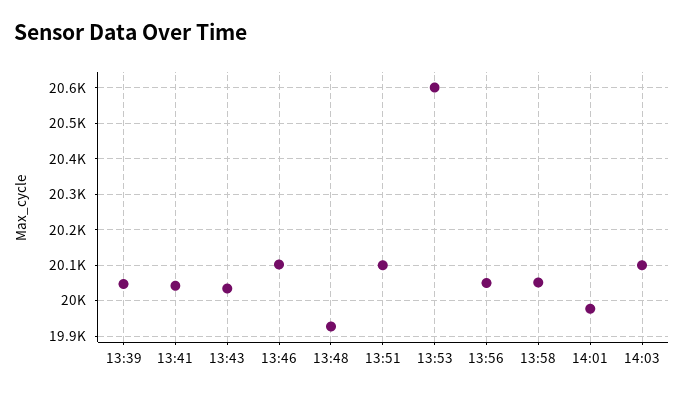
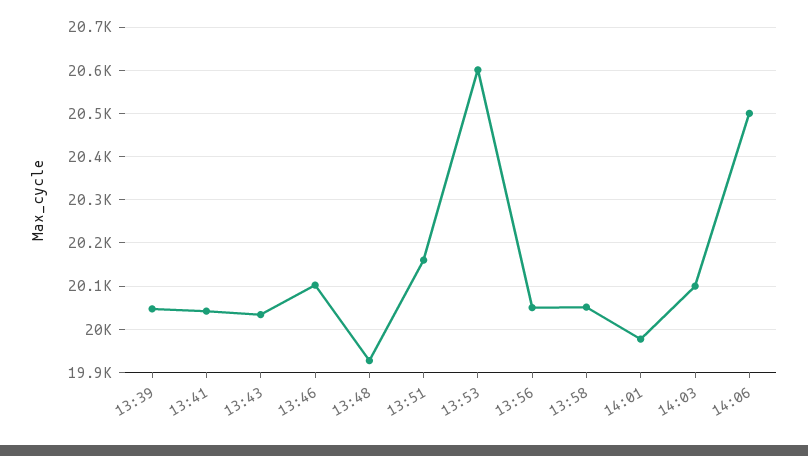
13:51: 20100 -> 20160
14:06: none -> 20500

